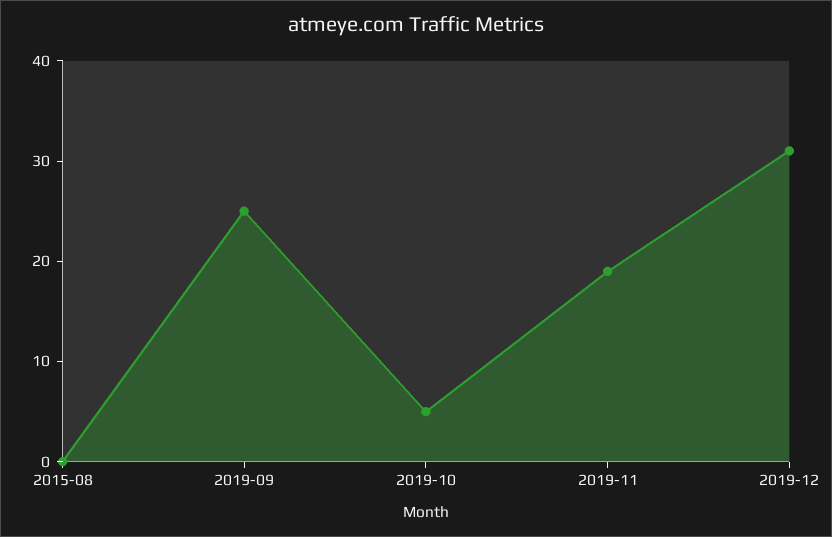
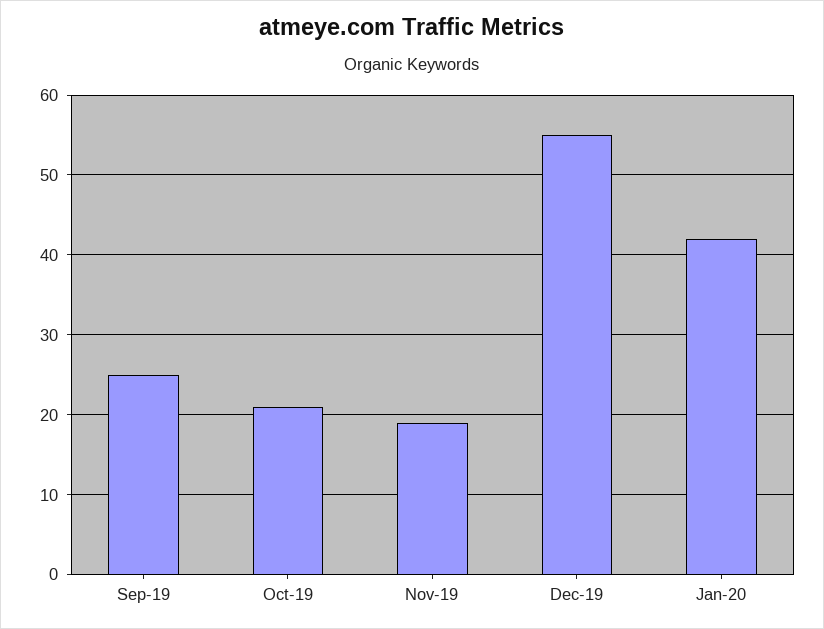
2015-08: 0 -> none
2019-10: 5 -> 21
2019-12: 31 -> 55
Jan-20: none -> 42

